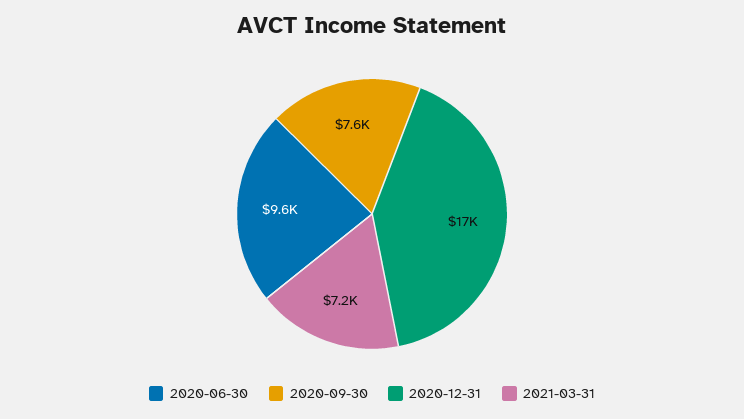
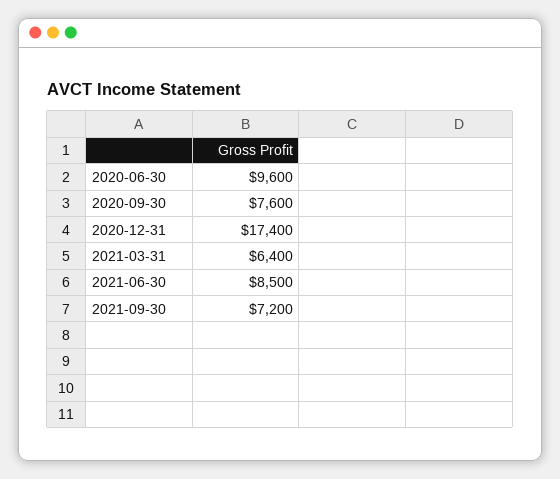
2021-03-31: 7200 -> 6400
2021-06-30: none -> 8500
2021-09-30: none -> 7200

